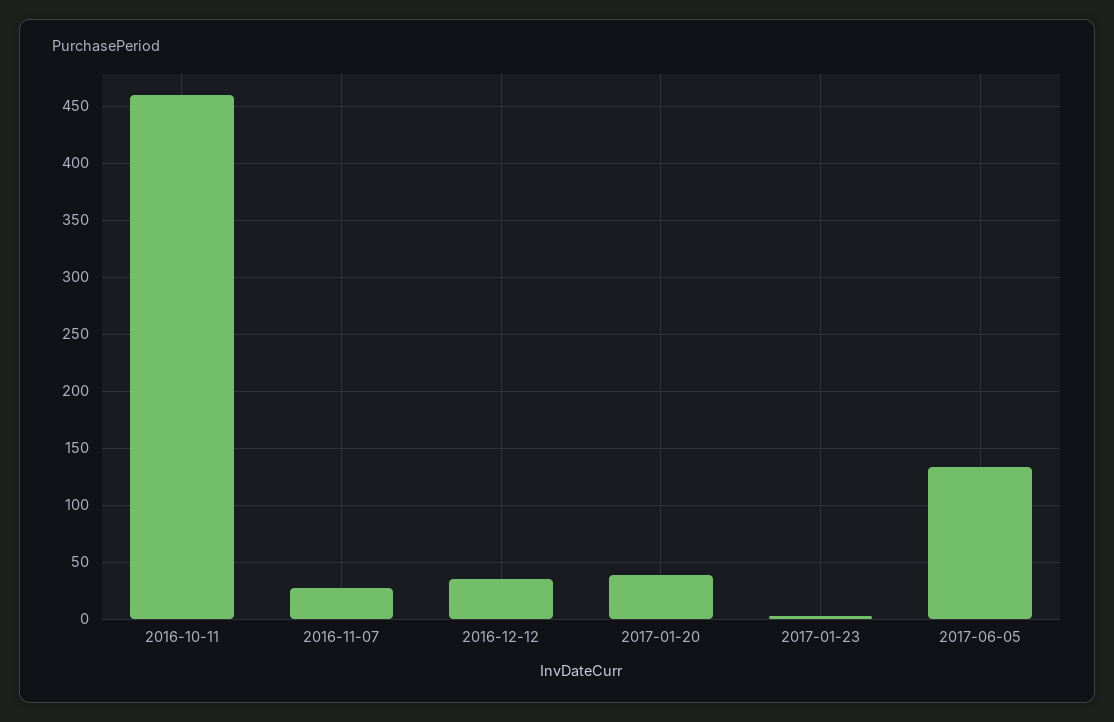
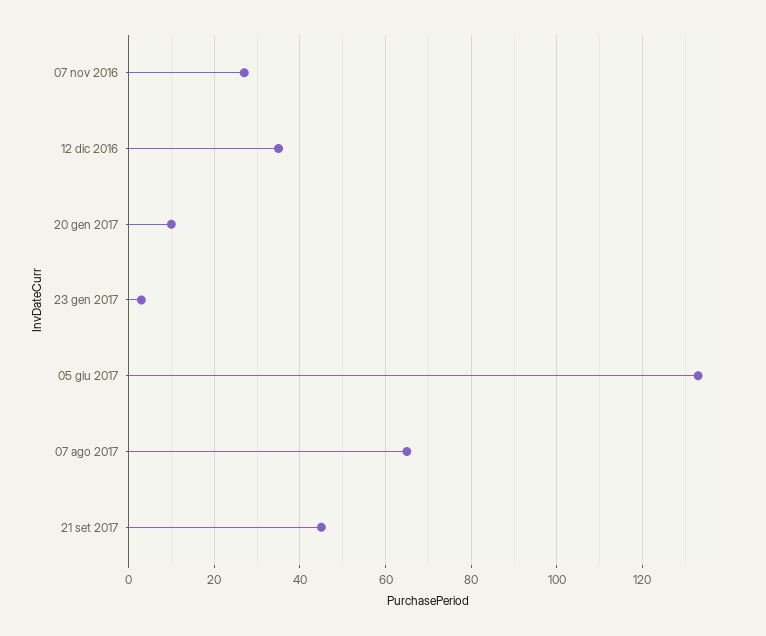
2016-10-11: 460 -> none
2017-01-20: 40 -> 10
07 ago 2017: none -> 65
21 set 2017: none -> 45

